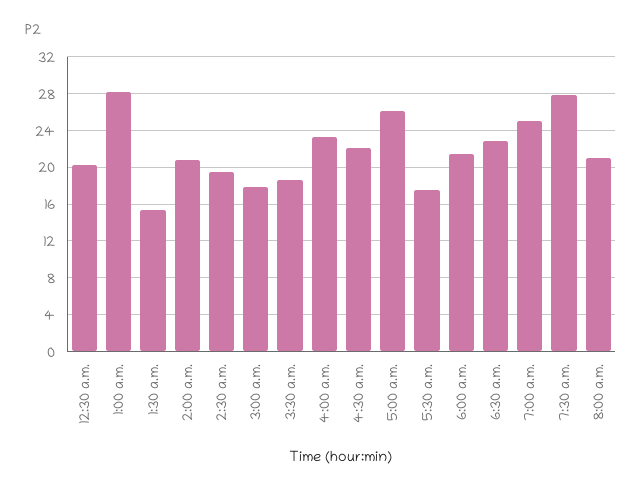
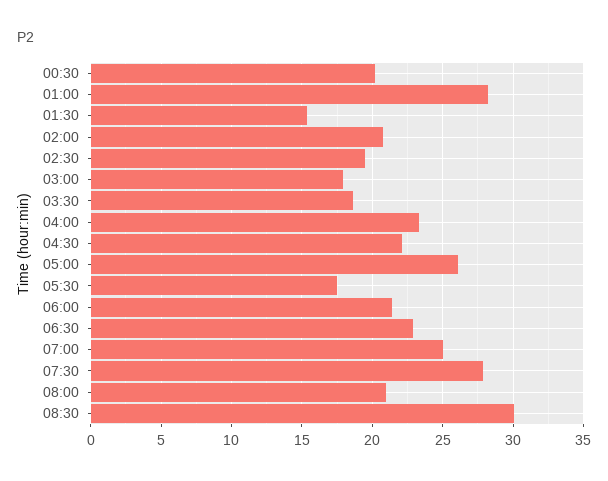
08:30: none -> 30

